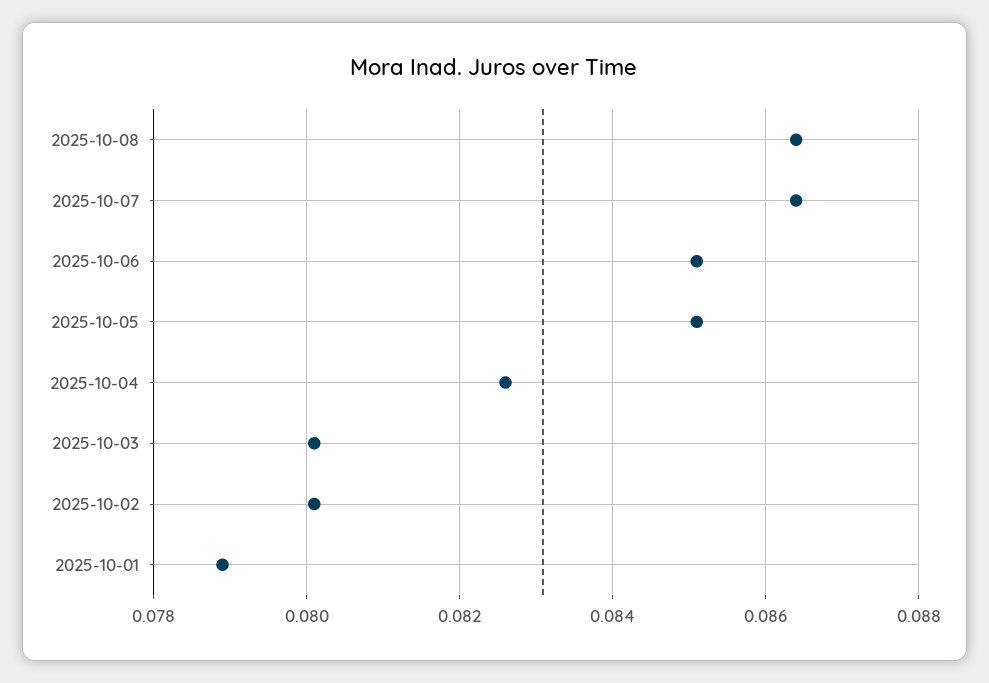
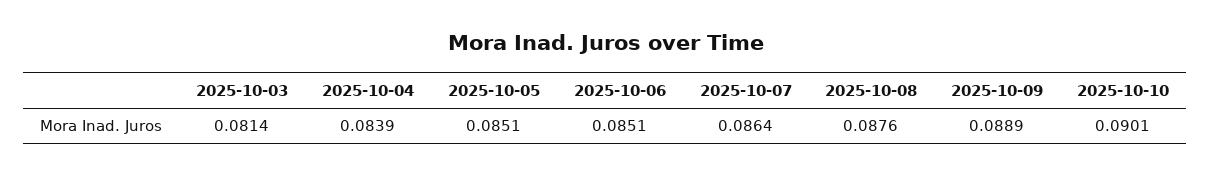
2025-10-08: 0.0865 -> 0.0876
2025-10-04: 0.0825 -> 0.0839
2025-10-03: 0.08 -> 0.0814
2025-10-02: 0.08 -> none
2025-10-01: 0.079 -> none
2025-10-09: none -> 0.0889
2025-10-10: none -> 0.0901

